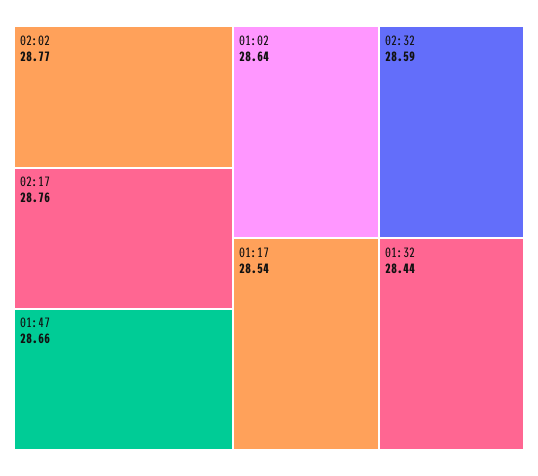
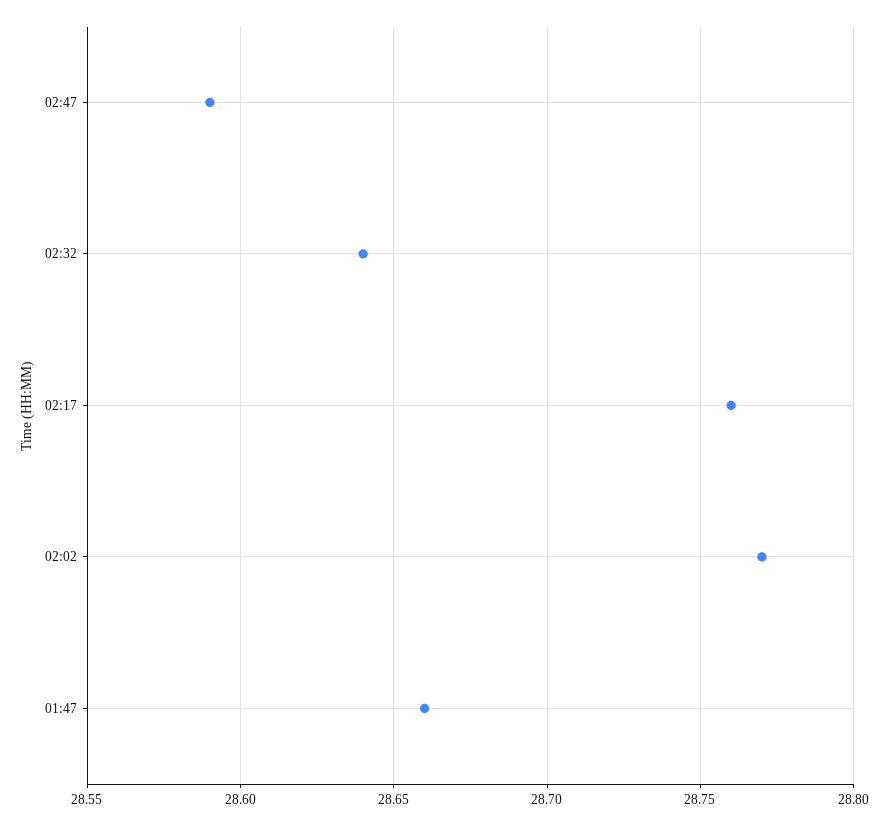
01:02: 28.64 -> none
02:32: 28.59 -> 28.64
01:17: 28.54 -> none
01:32: 28.44 -> none
02:47: none -> 28.59

